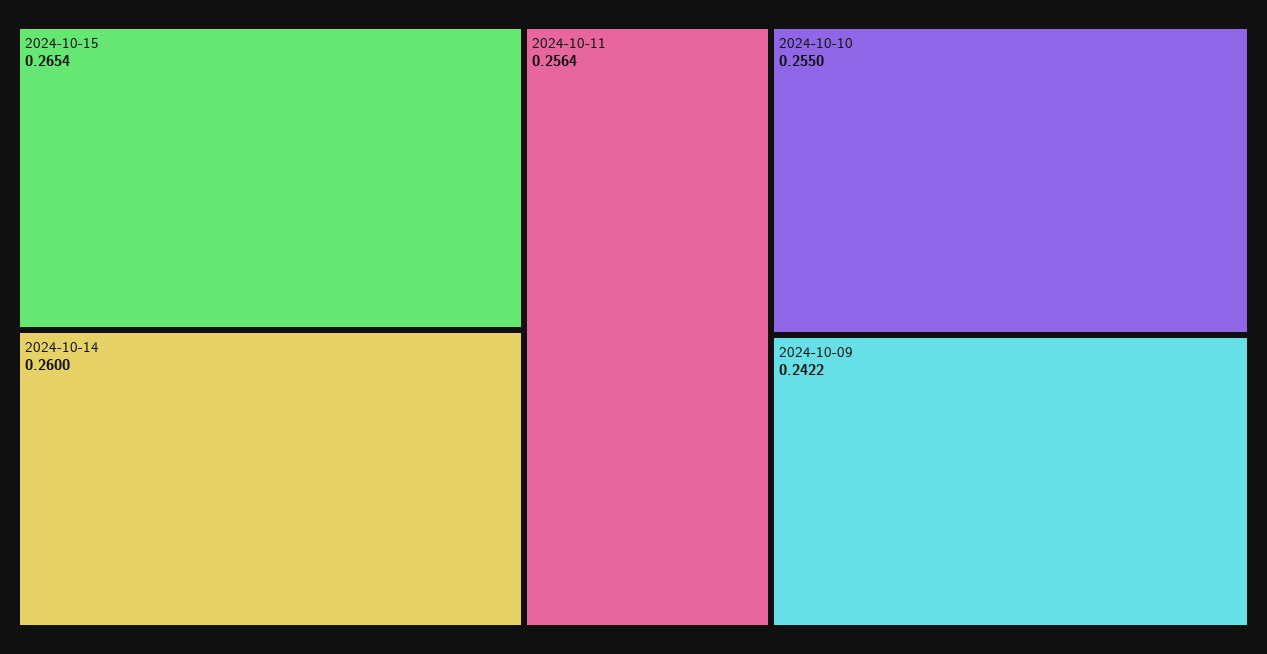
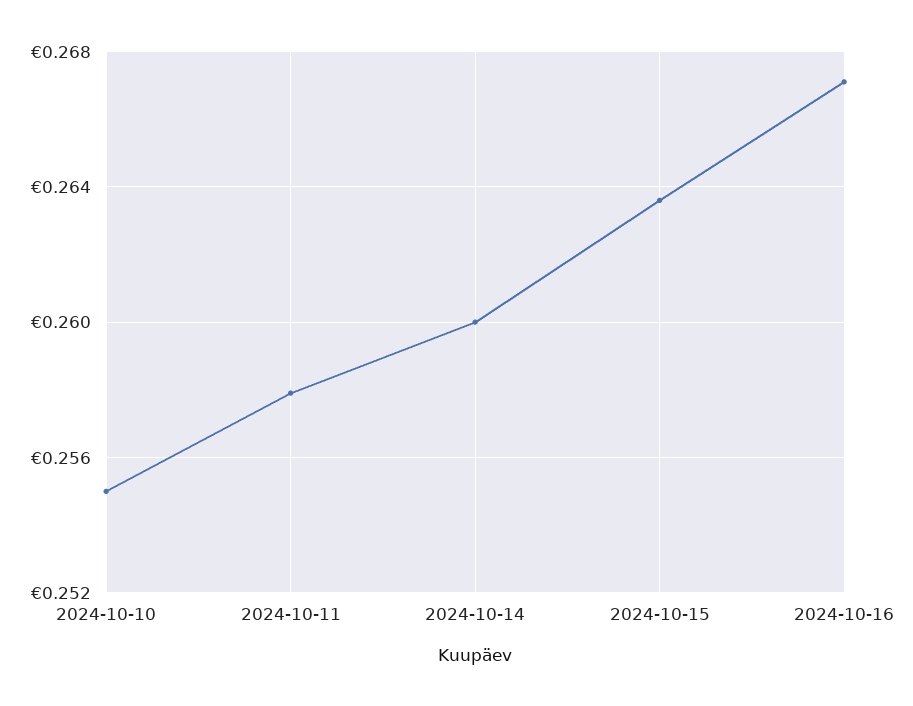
2024-10-15: 0.2654 -> 0.2635
2024-10-11: 0.2564 -> 0.258
2024-10-09: 0.2422 -> none
2024-10-16: none -> 0.267

